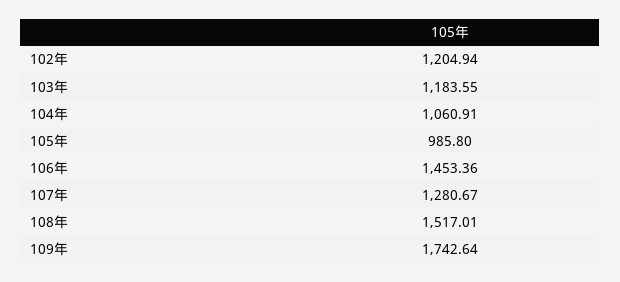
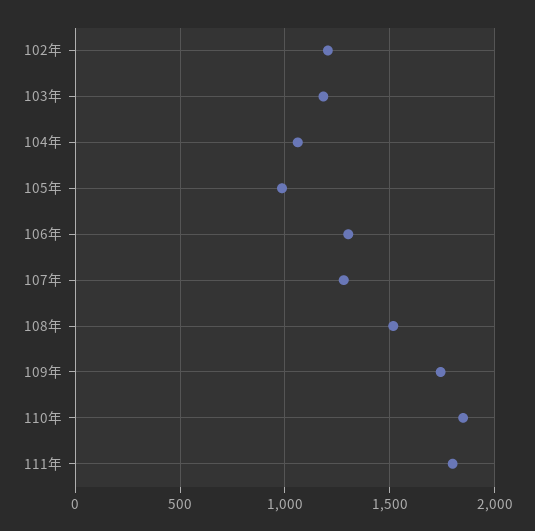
106年: 1453.36 -> 1300
110年: none -> 1850
111年: none -> 1800

